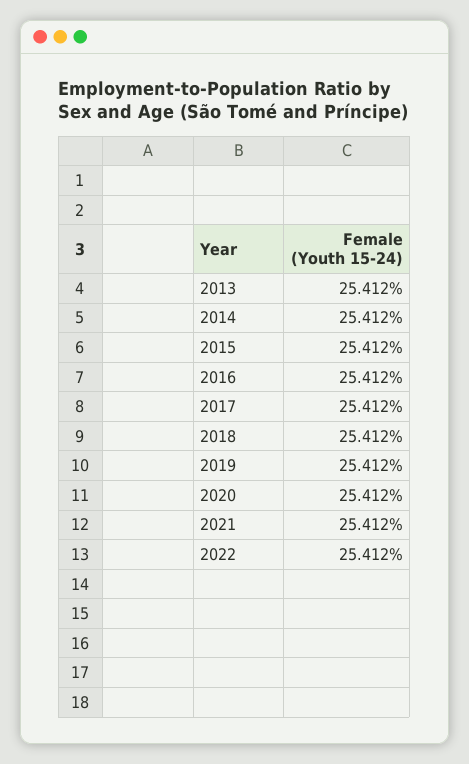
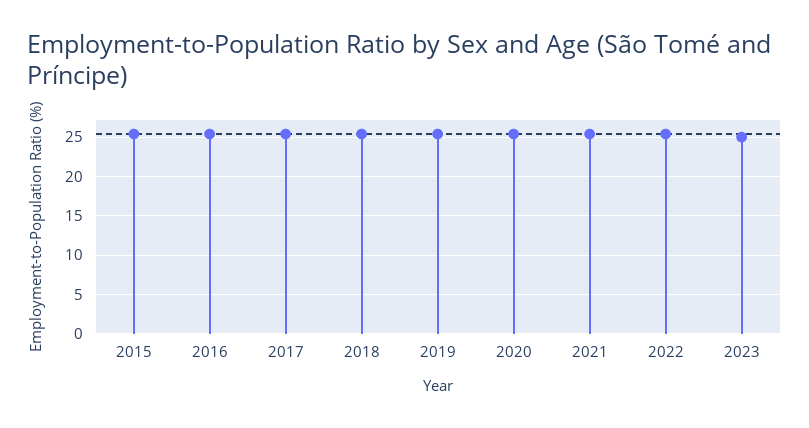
2013: 25.412 -> none
2014: 25.412 -> none
2023: none -> 25

